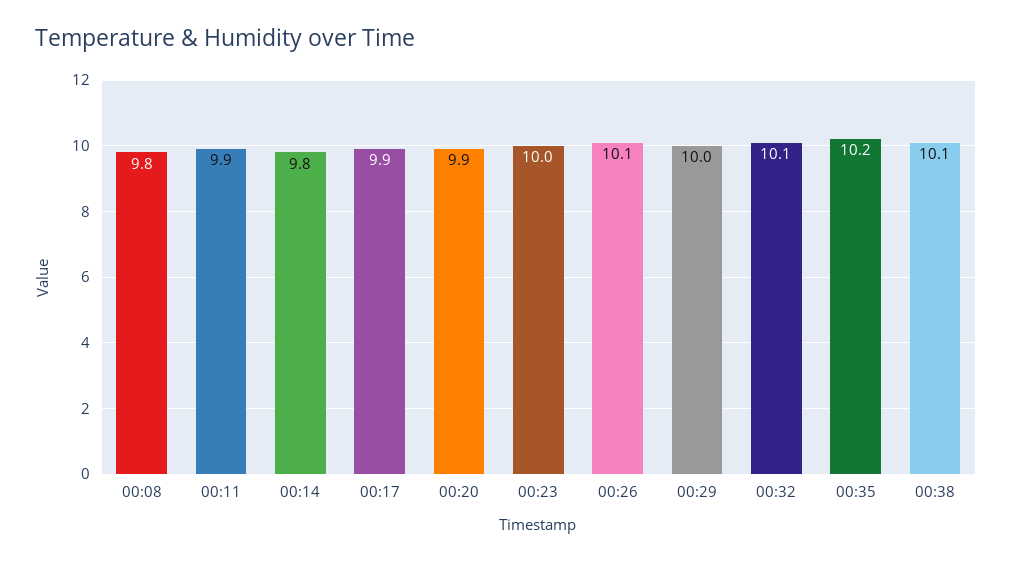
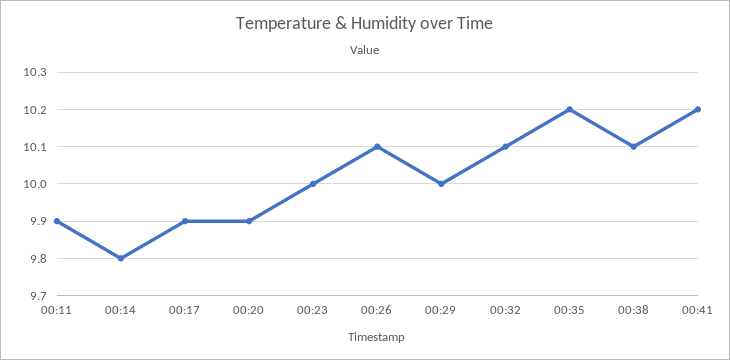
00:08: 9.8 -> none
00:41: none -> 10.2

